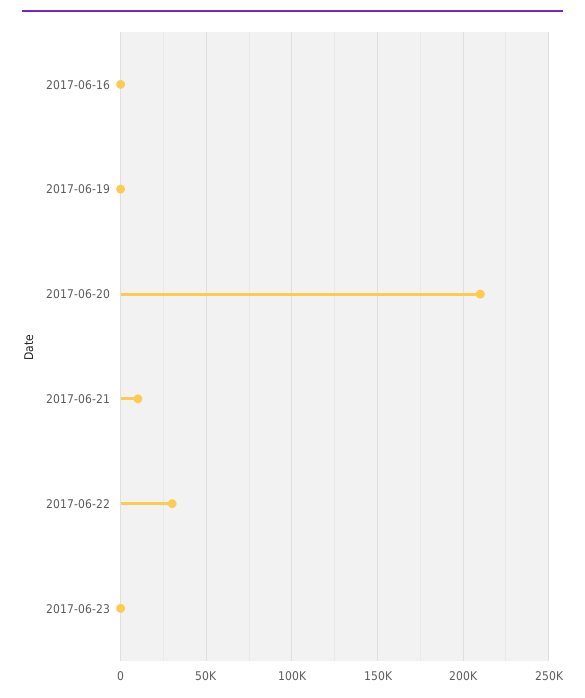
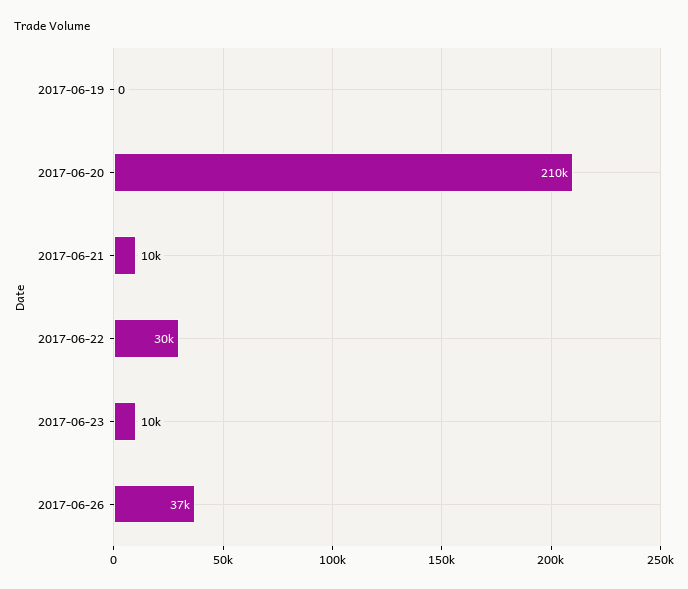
2017-06-16: 0 -> none
2017-06-23: 0 -> 10000
2017-06-26: none -> 37000

